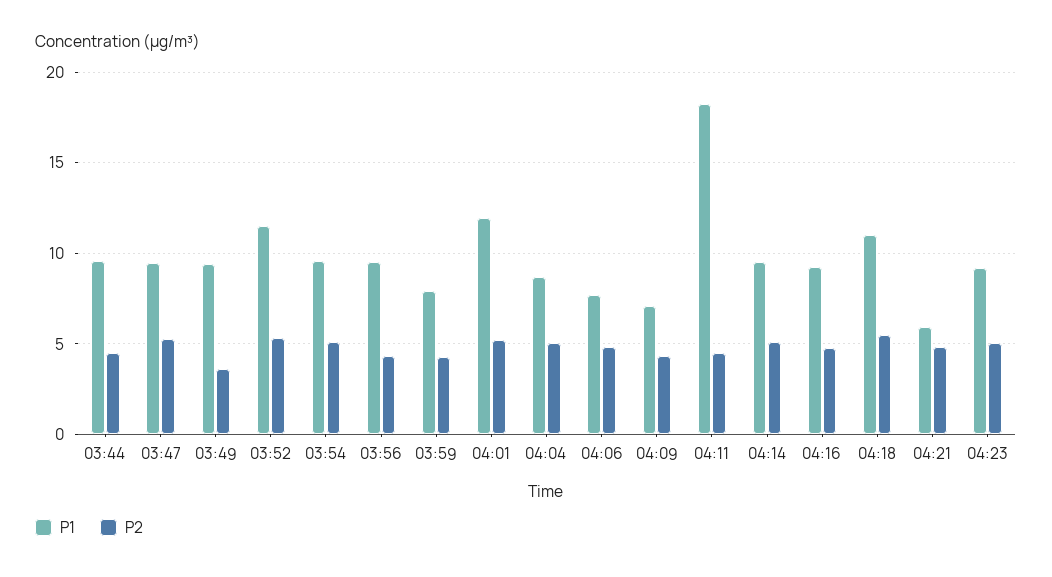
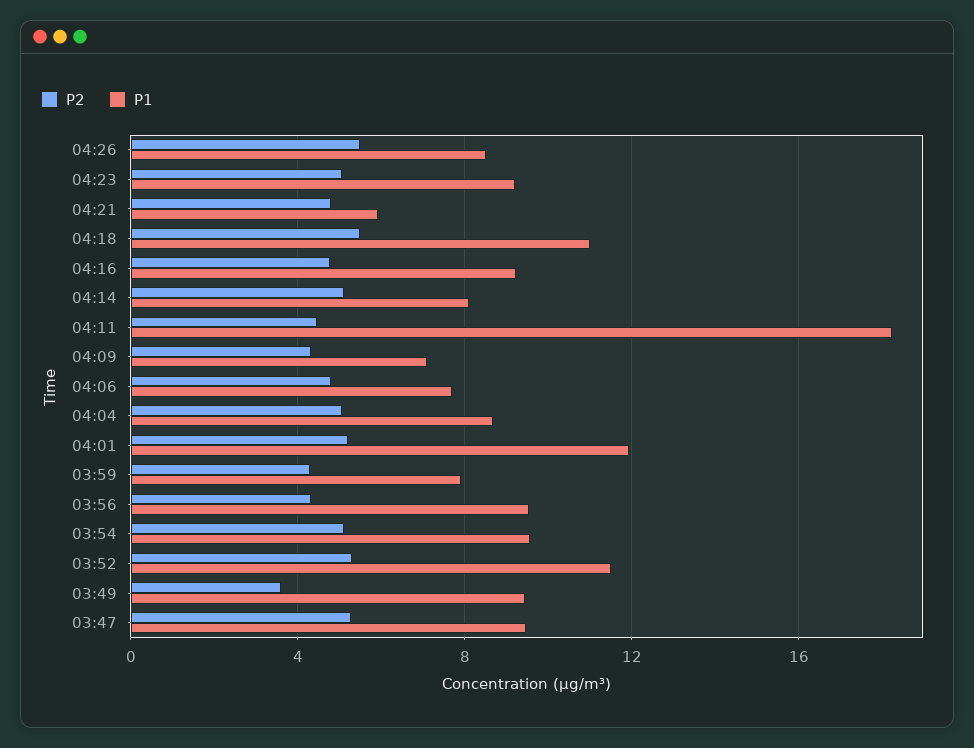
P1, 03:44: 9.5 -> none
P2, 03:44: 4.5 -> none
P1, 04:14: 9.5 -> 8
P2, 04:26: none -> 5.5
P1, 04:26: none -> 8.5

